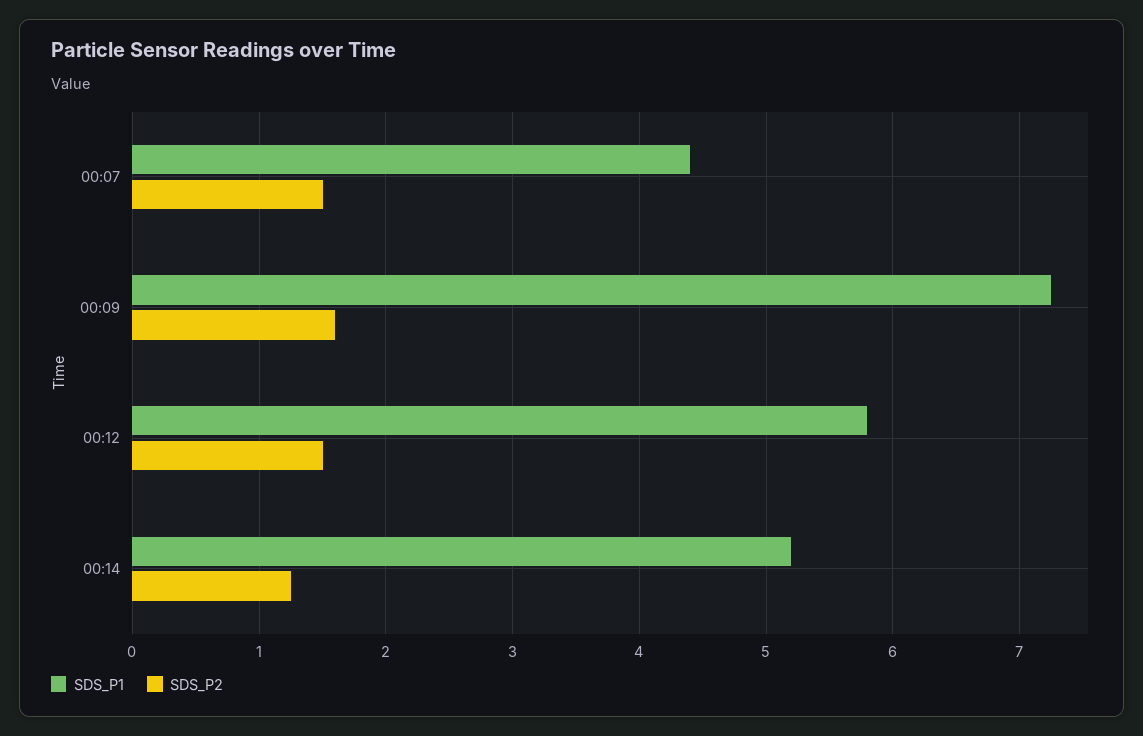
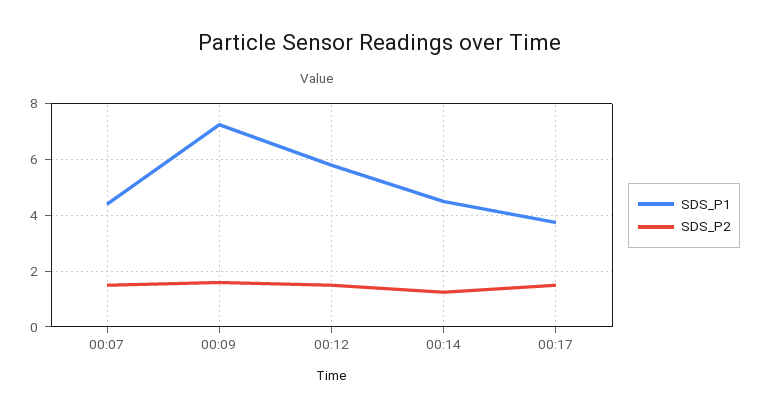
SDS_P1, 00:14: 5.2 -> 4.5
SDS_P1, 00:17: none -> 3.75
SDS_P2, 00:17: none -> 1.5

